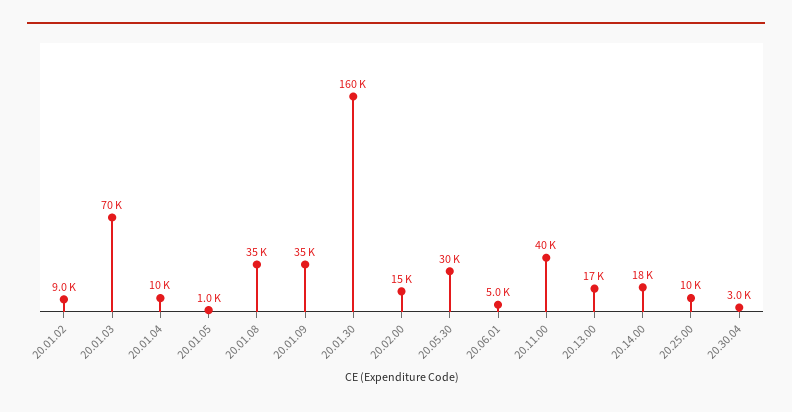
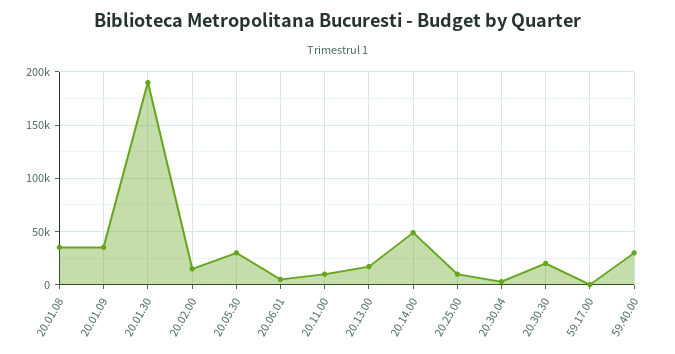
20.01.02: 9000 -> none
20.01.03: 70000 -> none
20.01.04: 10000 -> none
20.01.05: 1000 -> none
20.01.30: 160000 -> 190000
20.11.00: 40000 -> 10000
20.14.00: 18000 -> 50000
20.30.30: none -> 20000
59.17.00: none -> 0
59.40.00: none -> 30000

